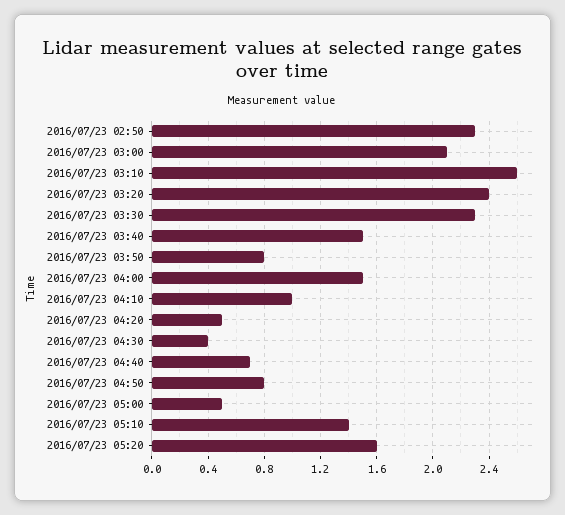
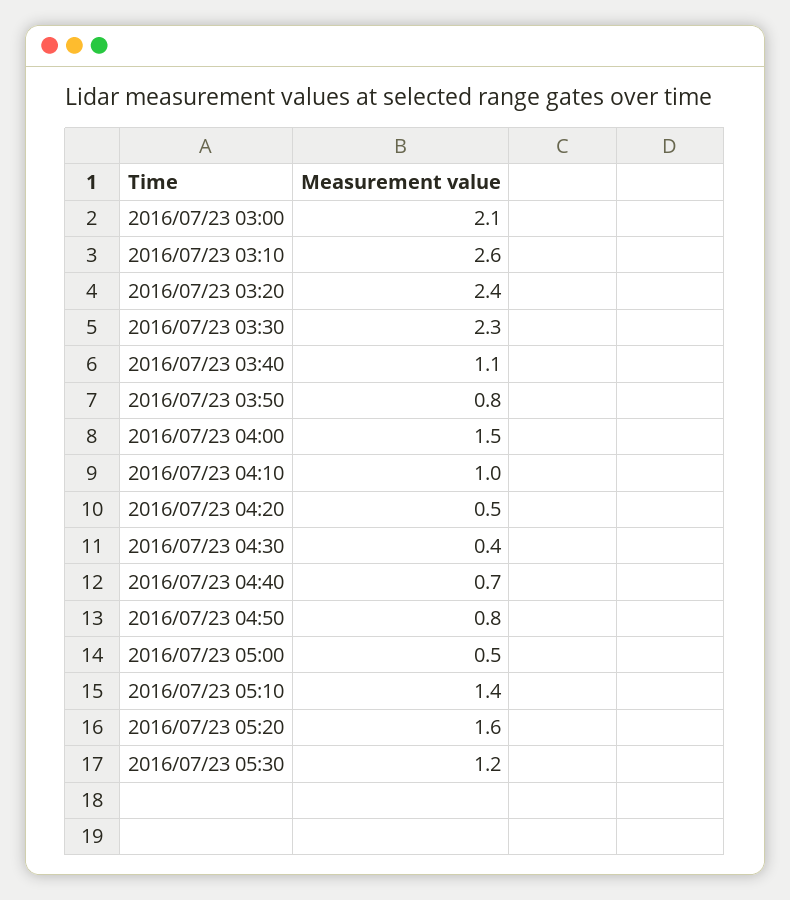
2016/07/23 02:50: 2.3 -> none
2016/07/23 03:40: 1.5 -> 1.1
2016/07/23 05:30: none -> 1.2

